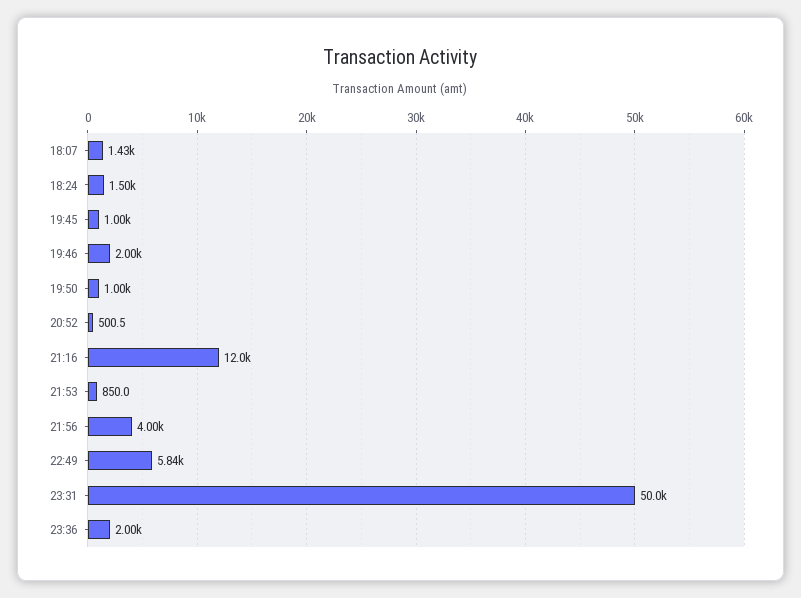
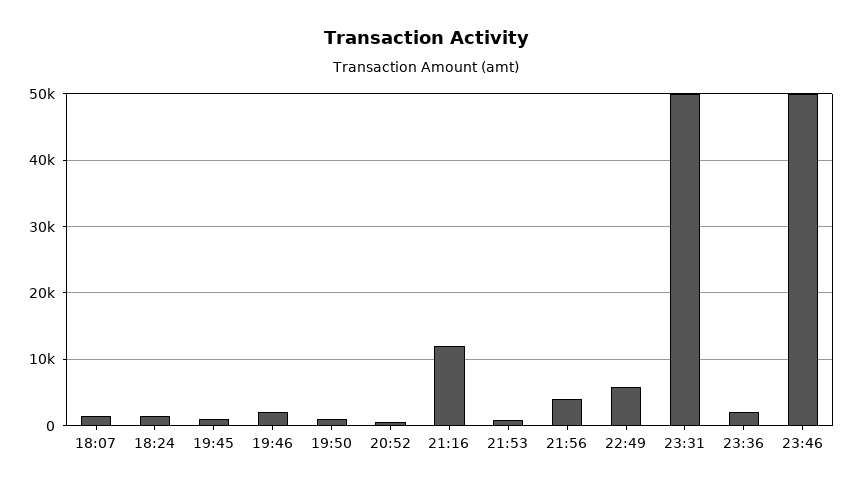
23:46: none -> 50000

